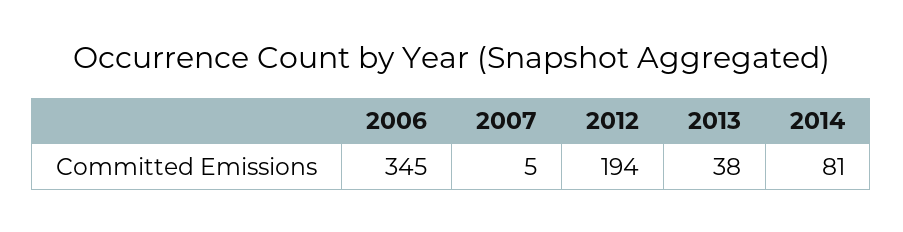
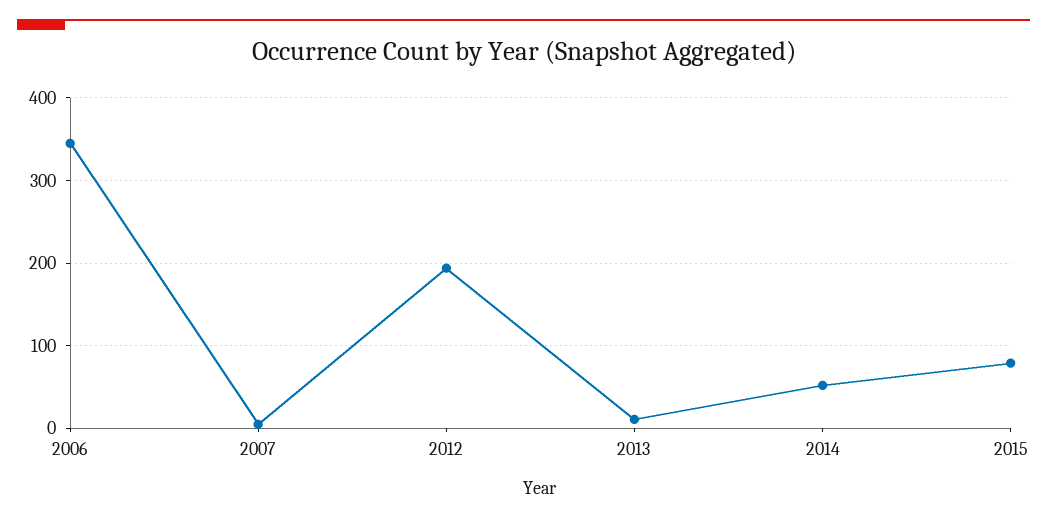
2013: 38 -> 10
2014: 81 -> 50
2015: none -> 80

